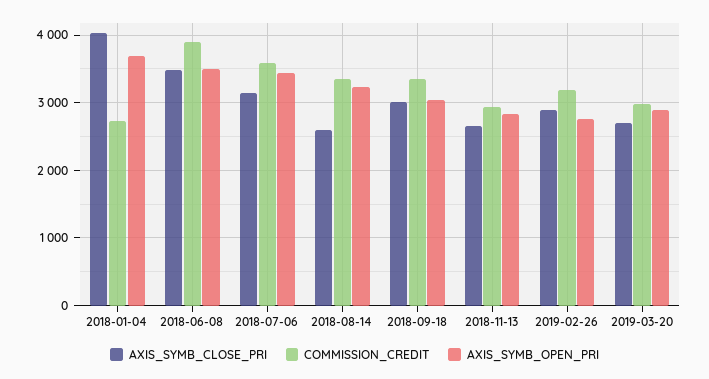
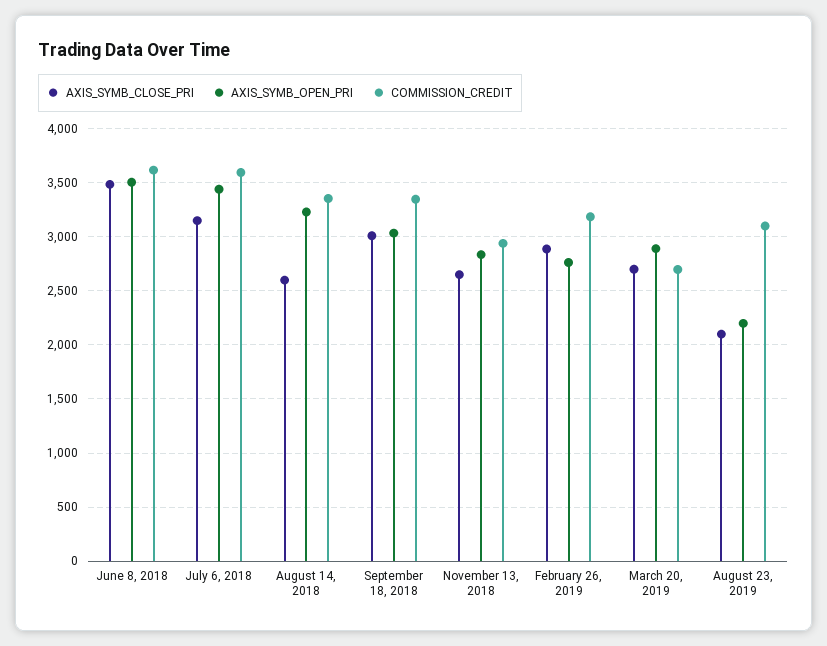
AXIS_SYMB_CLOSE_PRI, 2018-01-04: 4000 -> none
COMMISSION_CREDIT, 2018-01-04: 2700 -> none
AXIS_SYMB_OPEN_PRI, 2018-01-04: 3700 -> none
COMMISSION_CREDIT, 2018-06-08: 3900 -> 3600
COMMISSION_CREDIT, 2019-03-20: 3000 -> 2700
AXIS_SYMB_CLOSE_PRI, August 23, 2019: none -> 2100
AXIS_SYMB_OPEN_PRI, August 23, 2019: none -> 2200
COMMISSION_CREDIT, August 23, 2019: none -> 3100

